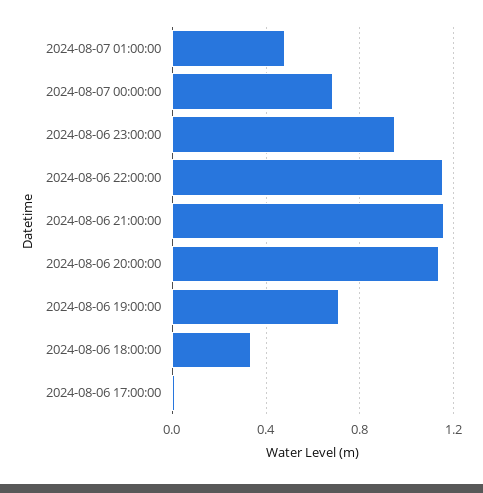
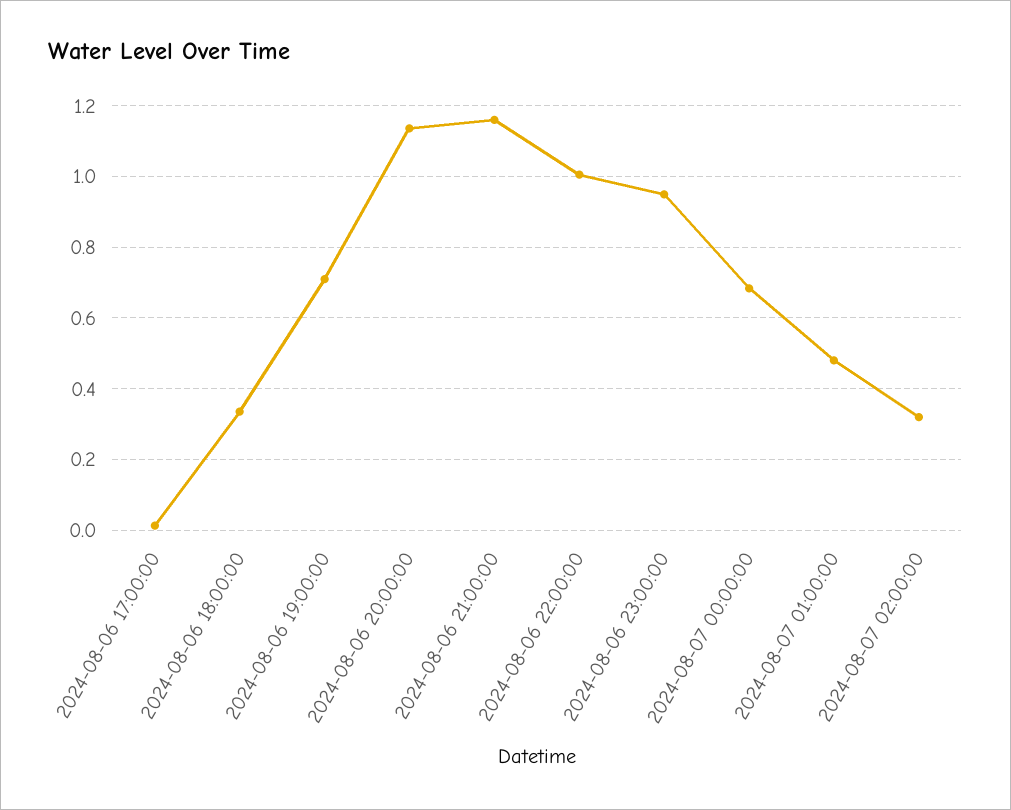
2024-08-06 22:00:00: 1.15 -> 1
2024-08-07 02:00:00: none -> 0.32

